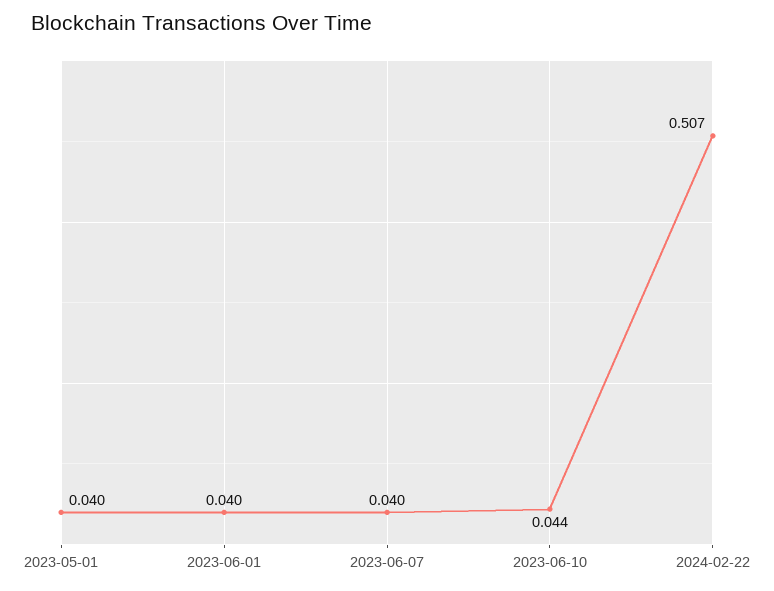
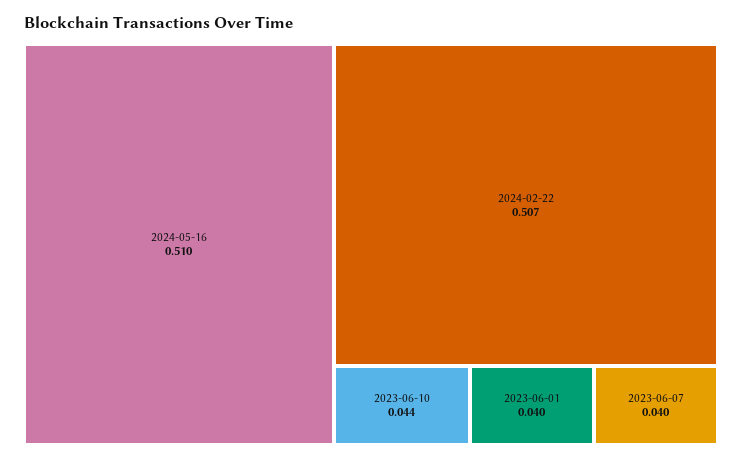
2023-05-01: 0.04 -> none
2024-05-16: none -> 0.51

